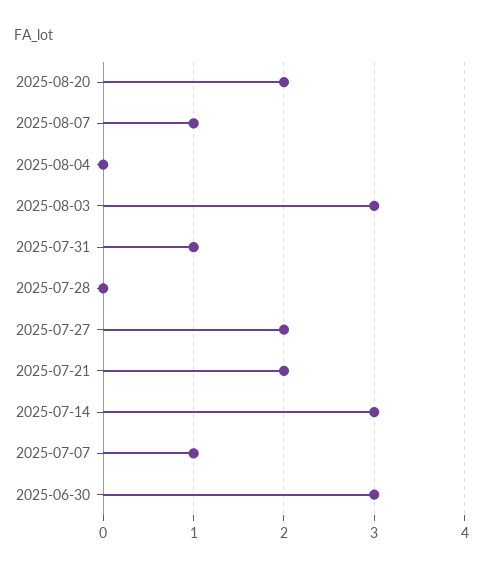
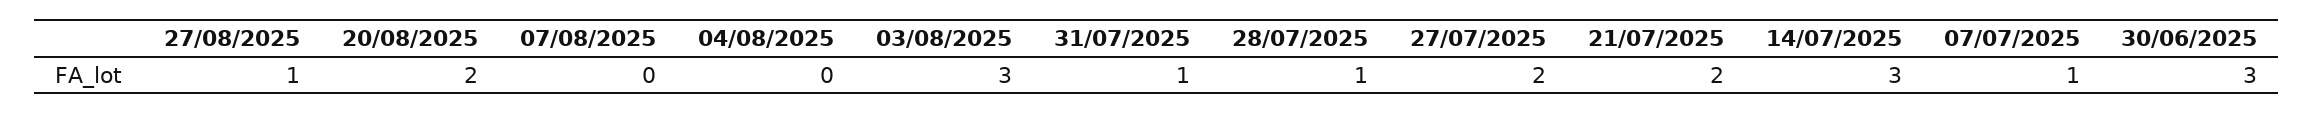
2025-08-07: 1 -> 0
2025-07-28: 0 -> 1
27/08/2025: none -> 1

